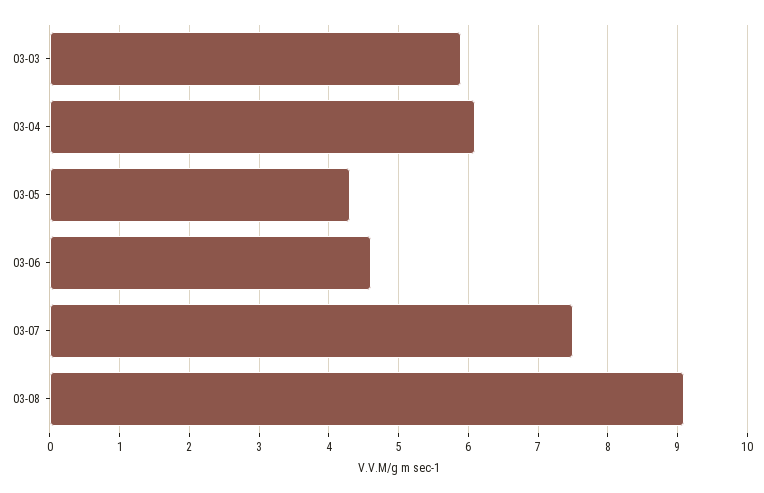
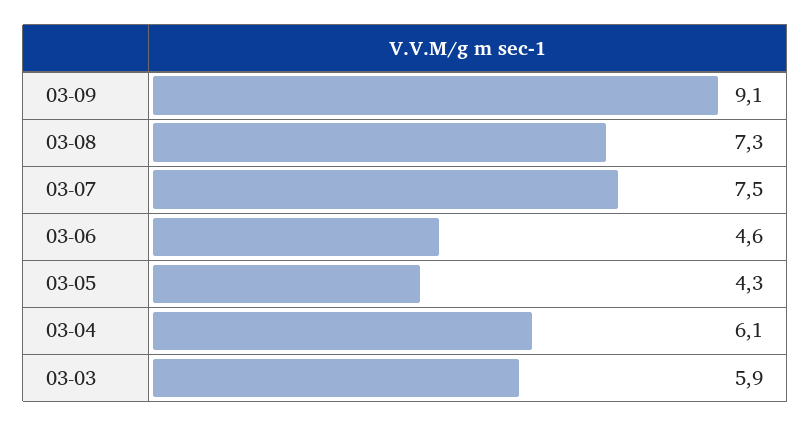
03-08: 9.1 -> 7.3
03-09: none -> 9.1

